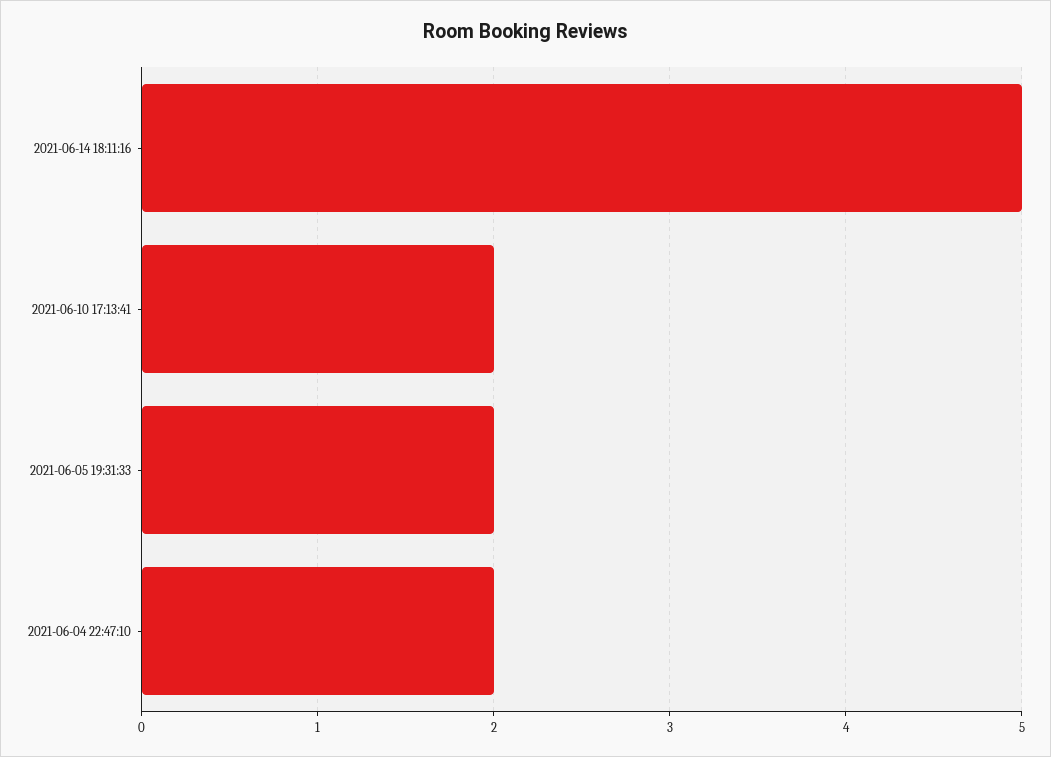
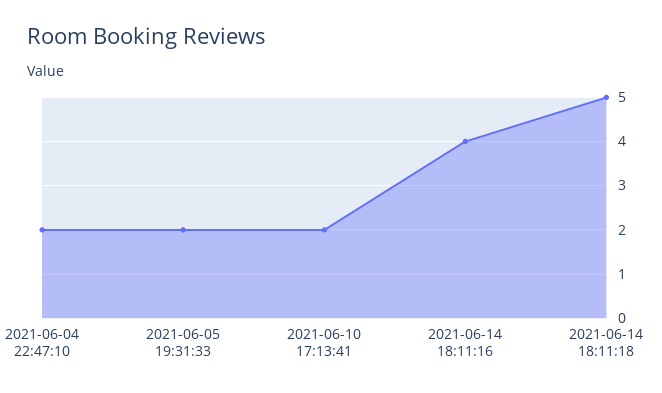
2021-06-14 18:11:16: 5 -> 4
2021-06-14 18:11:18: none -> 5

